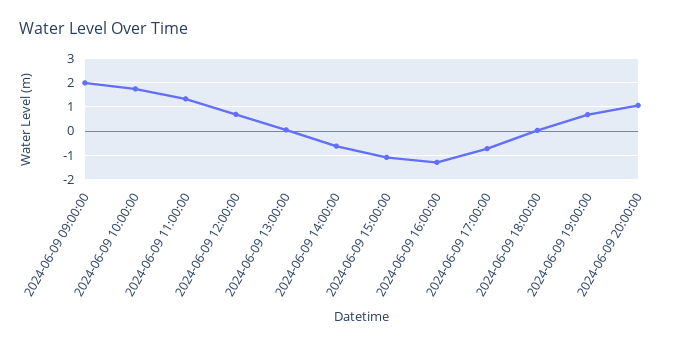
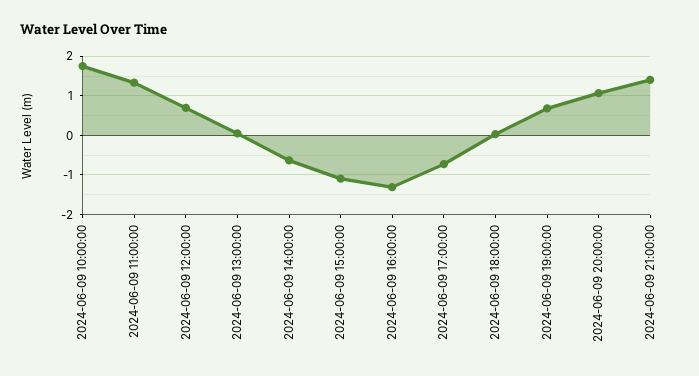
2024-06-09 09:00:00: 2 -> none
2024-06-09 21:00:00: none -> 1.4

